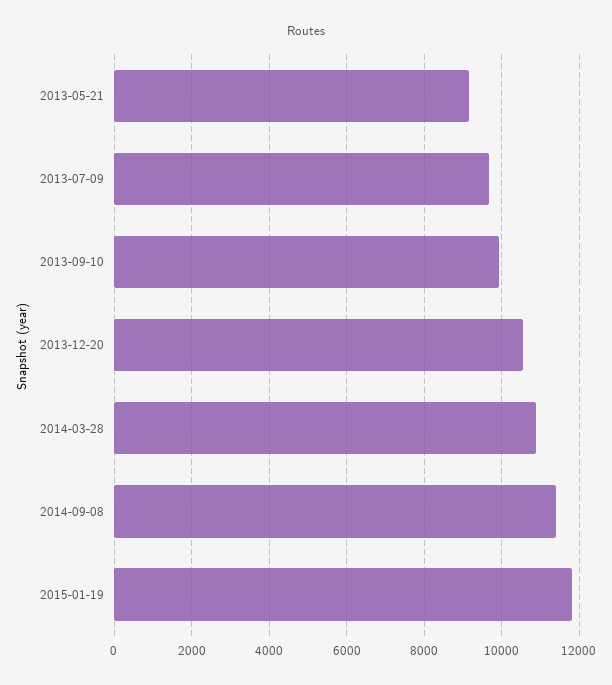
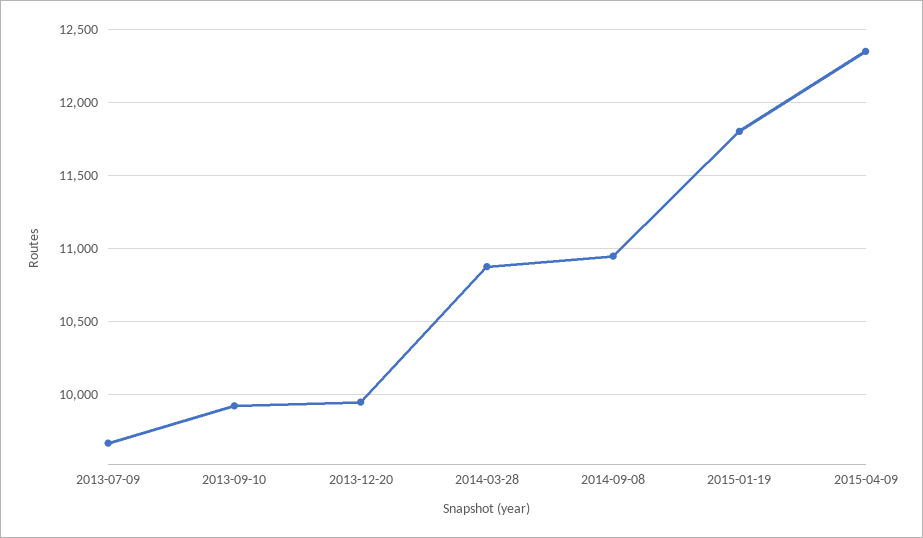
2013-05-21: 9200 -> none
2013-12-20: 10600 -> 9950
2014-09-08: 11400 -> 10950
2015-04-09: none -> 12350

